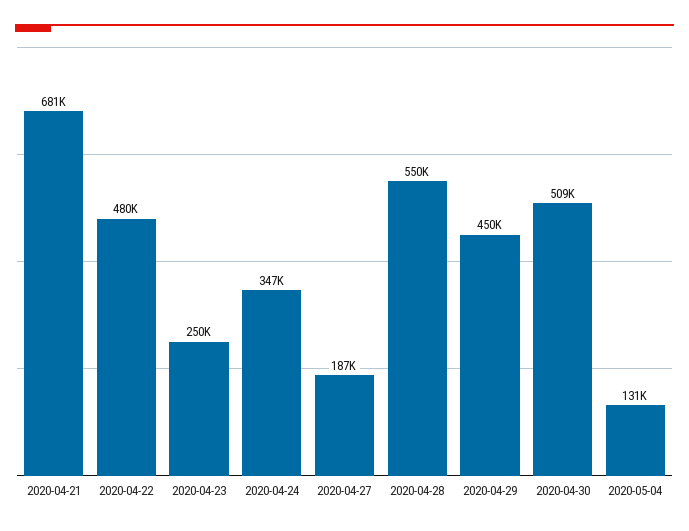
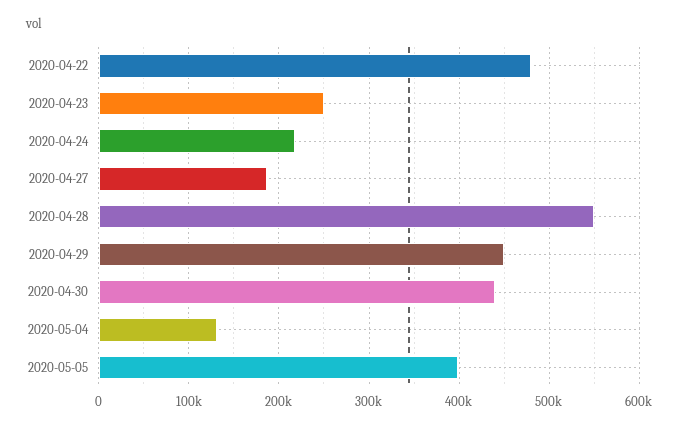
2020-04-21: 681000 -> none
2020-04-24: 347000 -> 220000
2020-04-30: 509000 -> 440000
2020-05-05: none -> 400000

